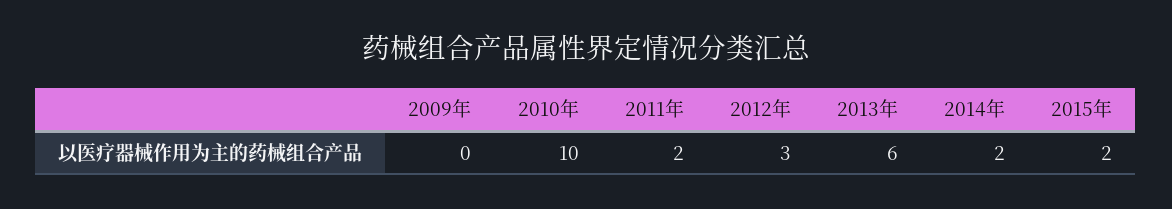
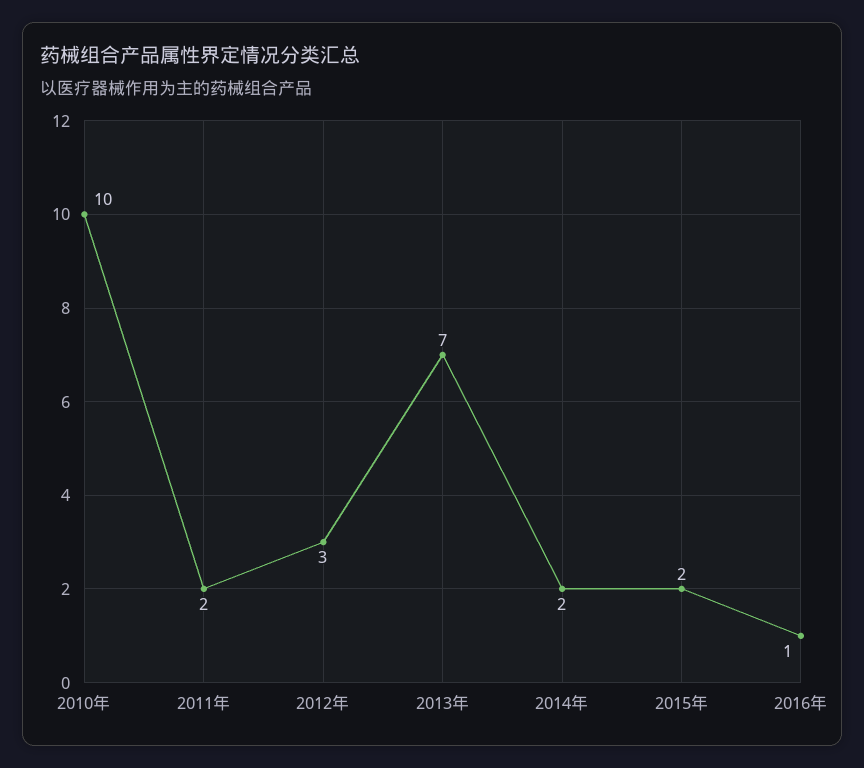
2009年: 0 -> none
2013年: 6 -> 7
2016年: none -> 1

